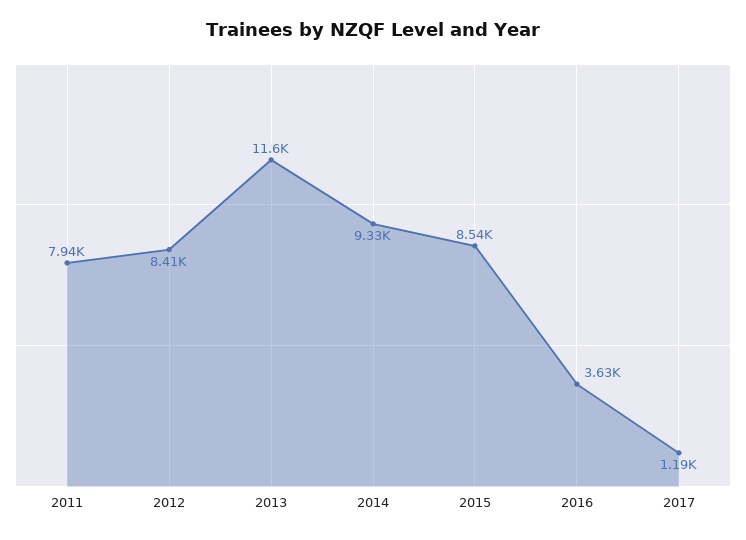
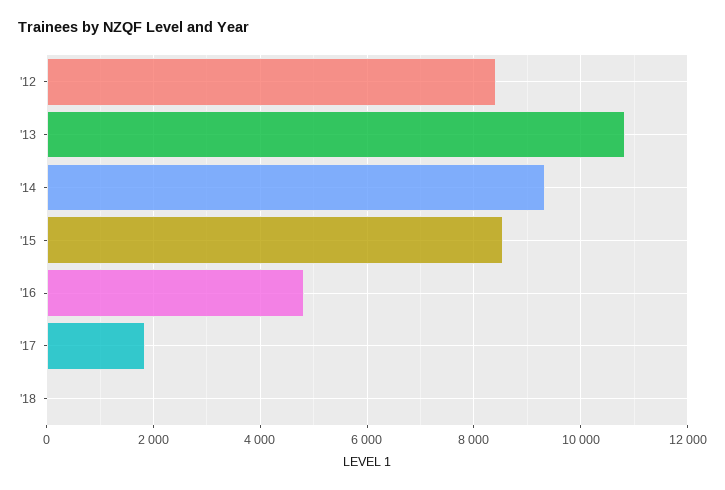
2011: 7940 -> none
2013: 11600 -> 10800
2016: 3630 -> 4800
2017: 1190 -> 1800
'18: none -> 0

